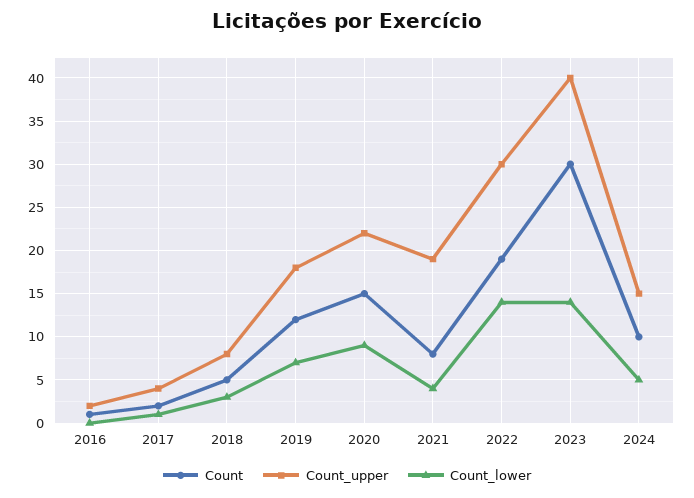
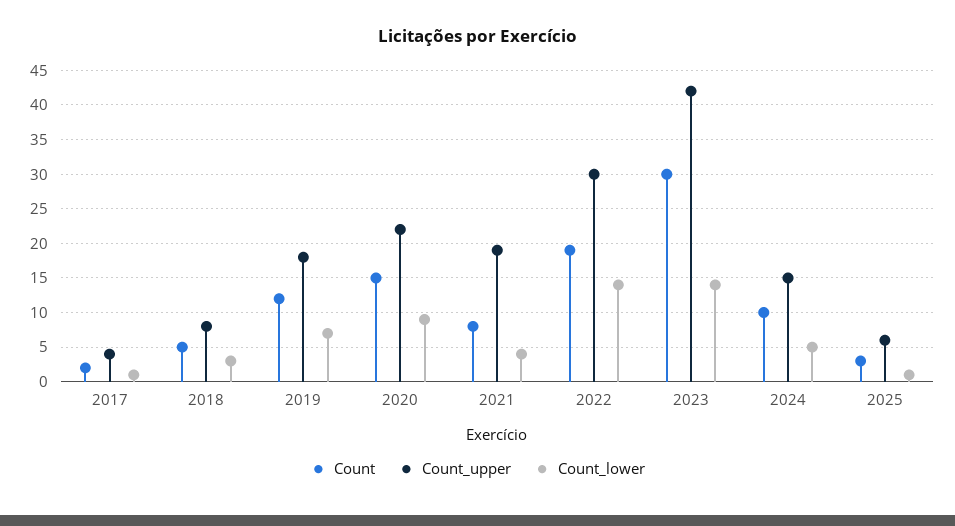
Count, 2016: 1 -> none
Count_upper, 2016: 2 -> none
Count_lower, 2016: 0 -> none
Count_upper, 2023: 40 -> 42
Count, 2025: none -> 3
Count_upper, 2025: none -> 6
Count_lower, 2025: none -> 1

